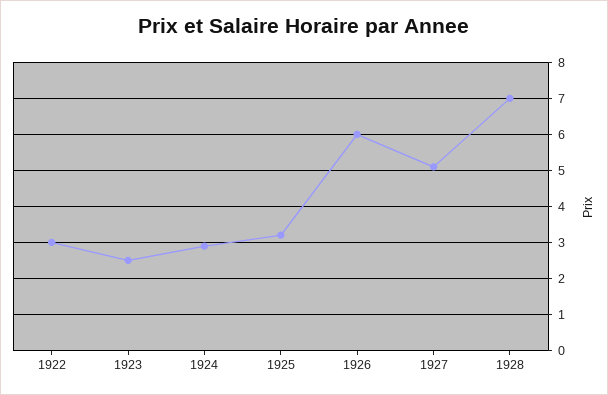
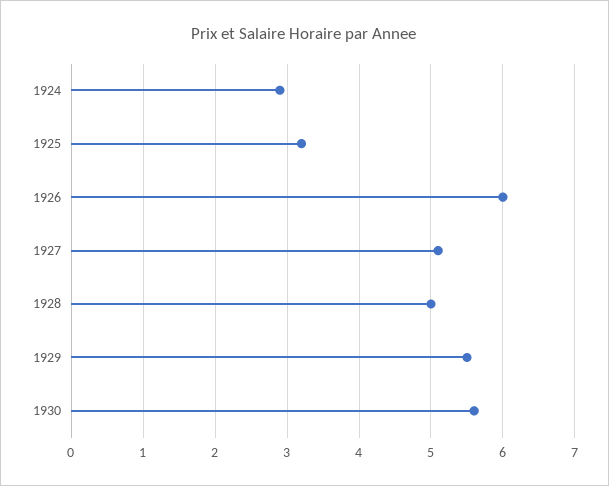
1922: 3 -> none
1923: 2.5 -> none
1928: 7 -> 5
1929: none -> 5.5
1930: none -> 5.6

